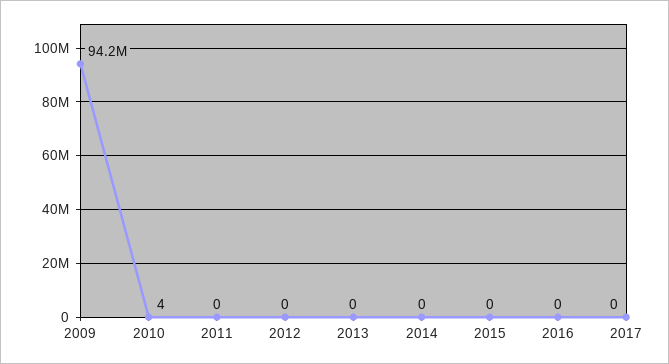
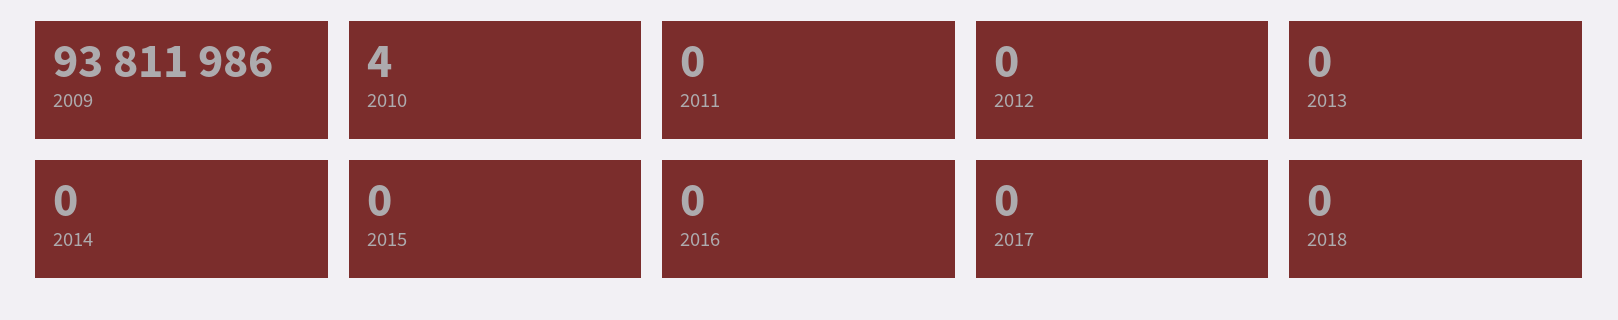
2009: 94200000 -> 93811986
2018: none -> 0

